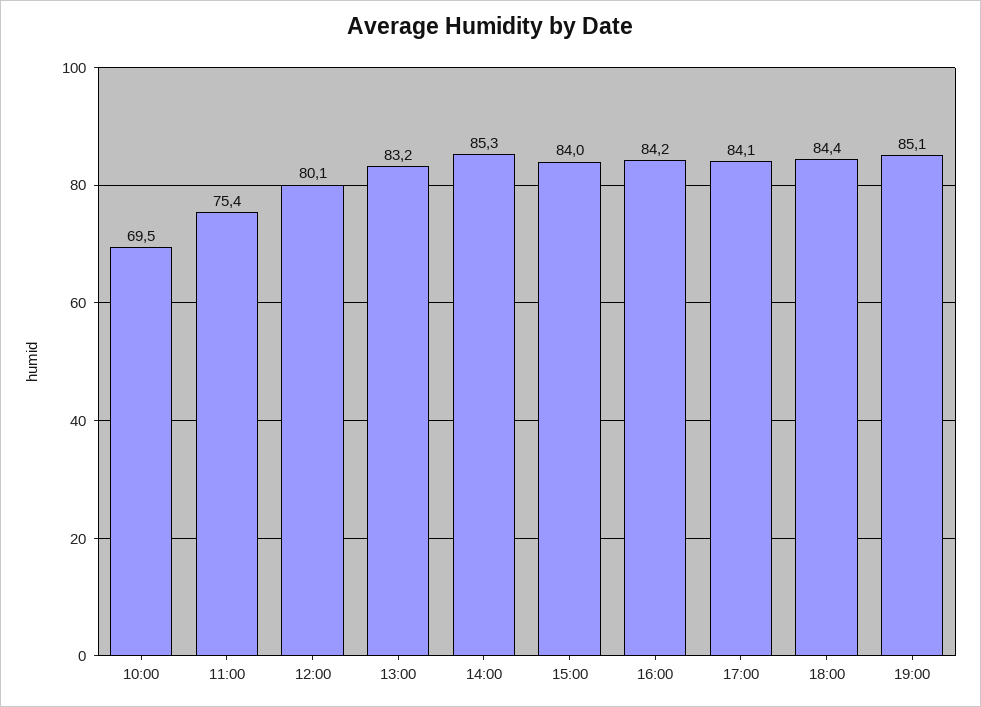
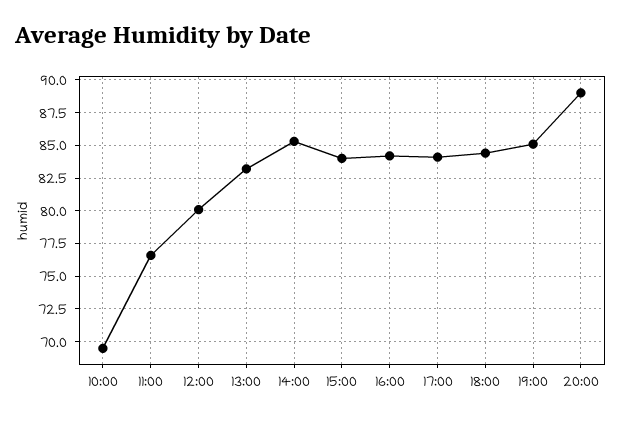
11:00: 75.4 -> 76.5
20:00: none -> 89

